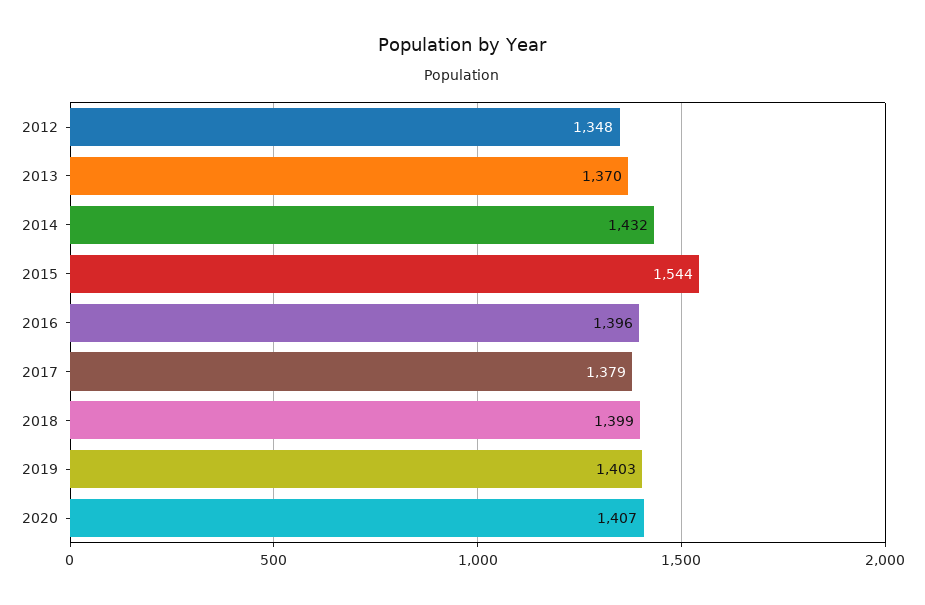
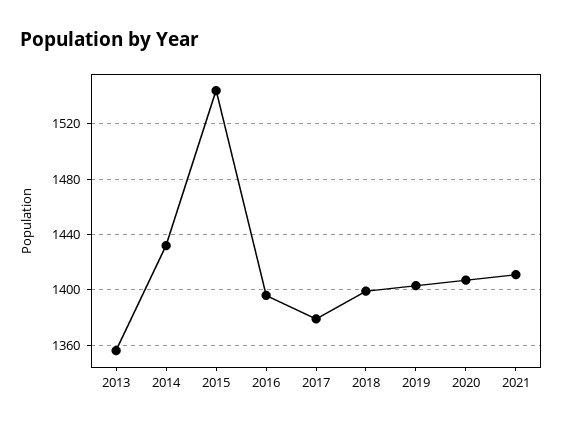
2012: 1348 -> none
2013: 1370 -> 1355
2021: none -> 1410

